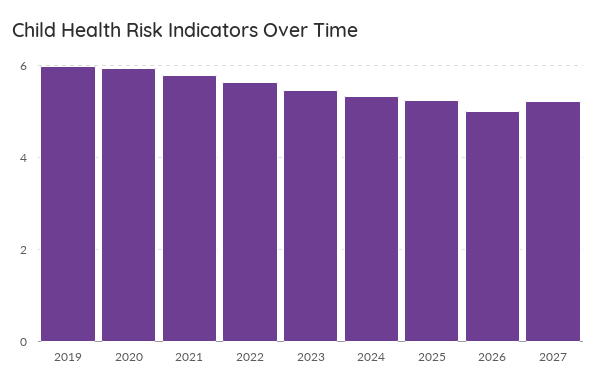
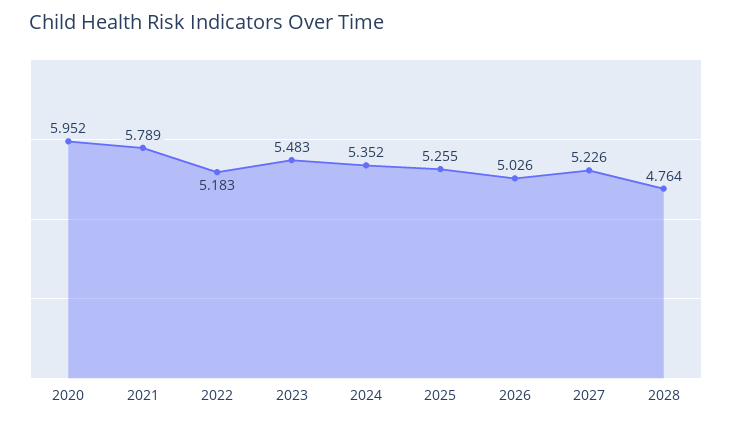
2019: 6 -> none
2022: 5.6 -> 5.183
2028: none -> 4.764

